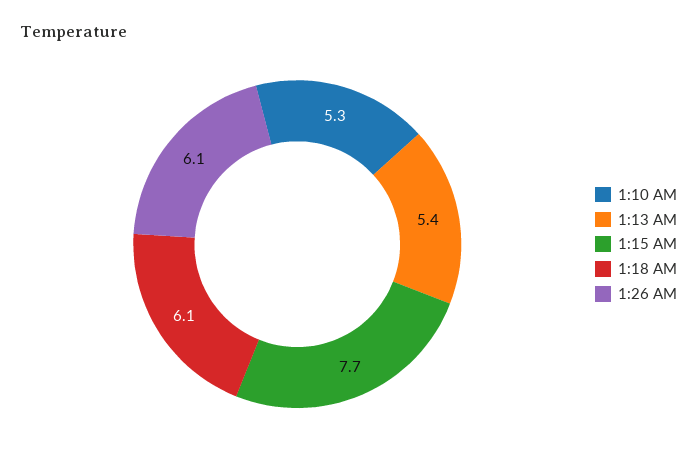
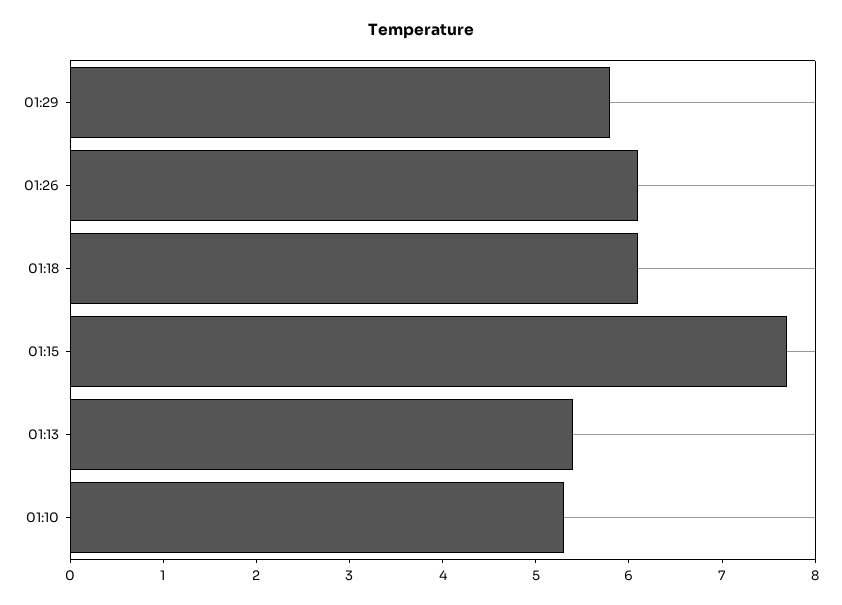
01:29: none -> 5.8

